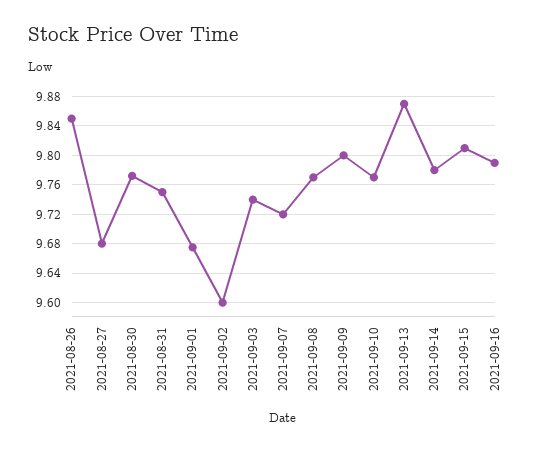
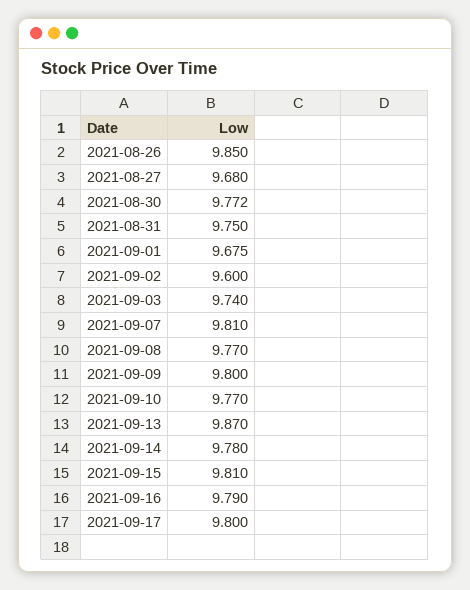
2021-09-07: 9.72 -> 9.81
2021-09-17: none -> 9.8

